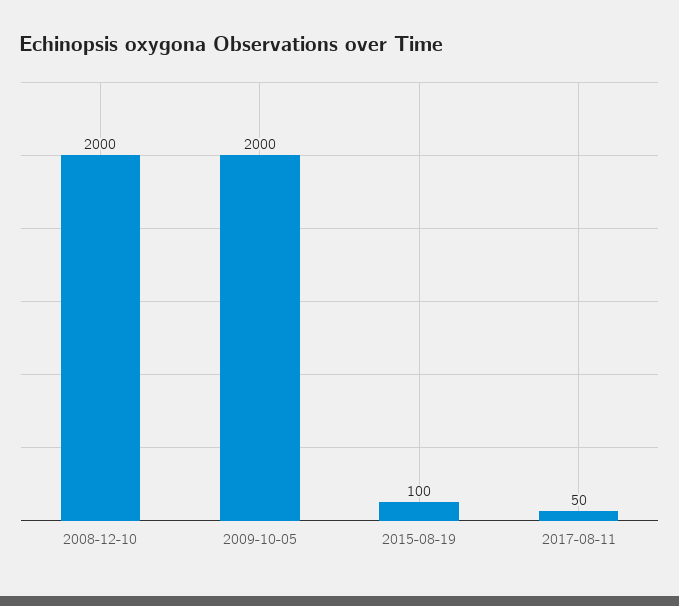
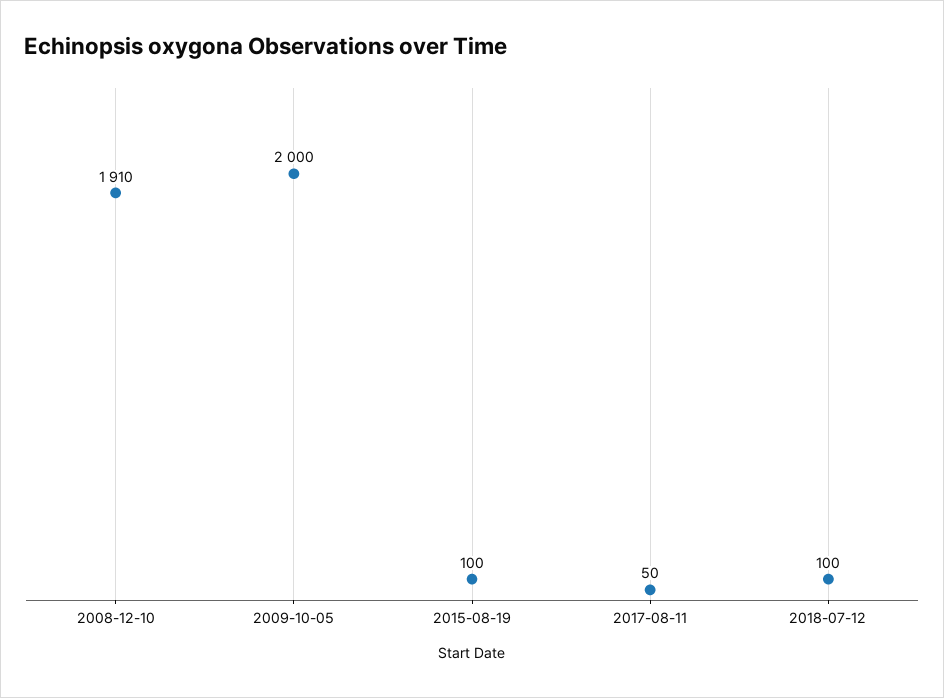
2008-12-10: 2000 -> 1910
2018-07-12: none -> 100

